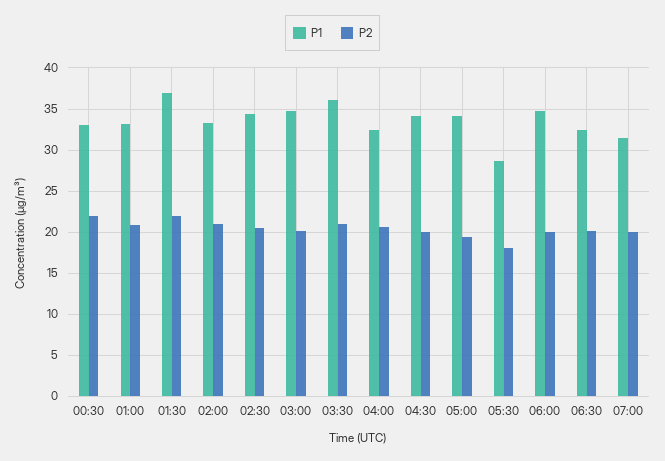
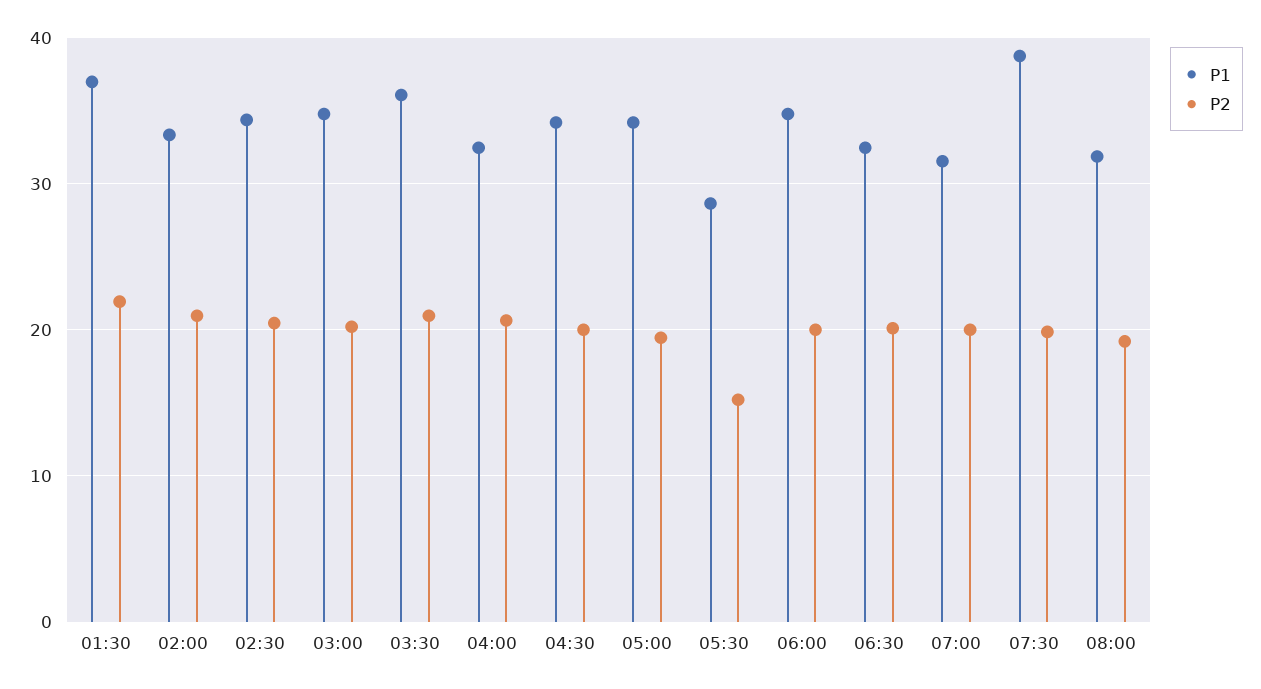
P1, 00:30: 33 -> none
P2, 00:30: 22 -> none
P1, 01:00: 33 -> none
P2, 01:00: 21 -> none
P2, 05:30: 18 -> 15
P1, 07:30: none -> 39
P2, 07:30: none -> 20
P1, 08:00: none -> 32
P2, 08:00: none -> 19

